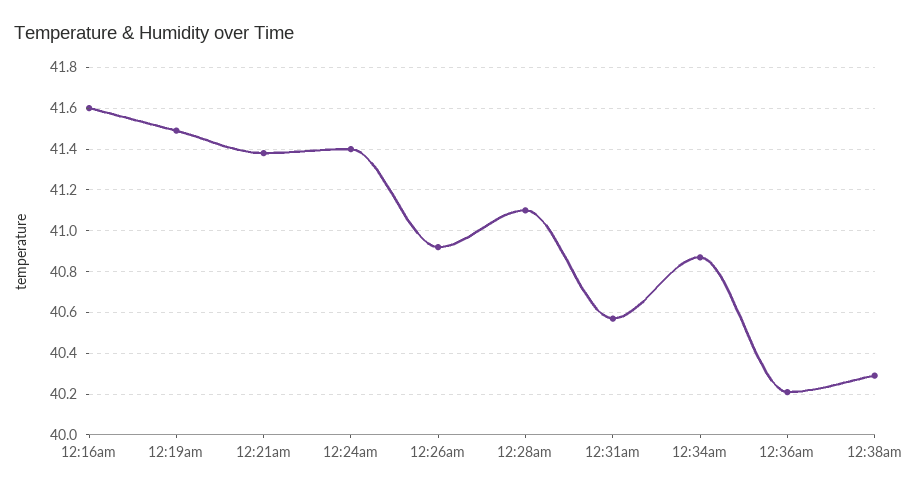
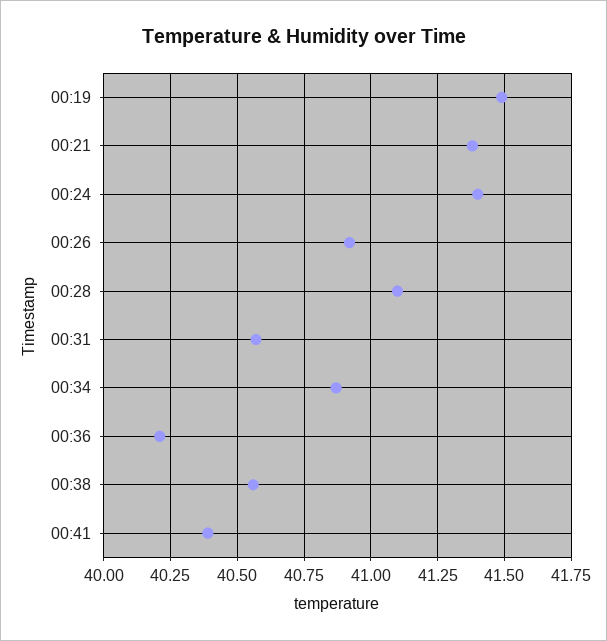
12:16am: 41.6 -> none
12:38am: 40.3 -> 40.55
00:41: none -> 40.4

